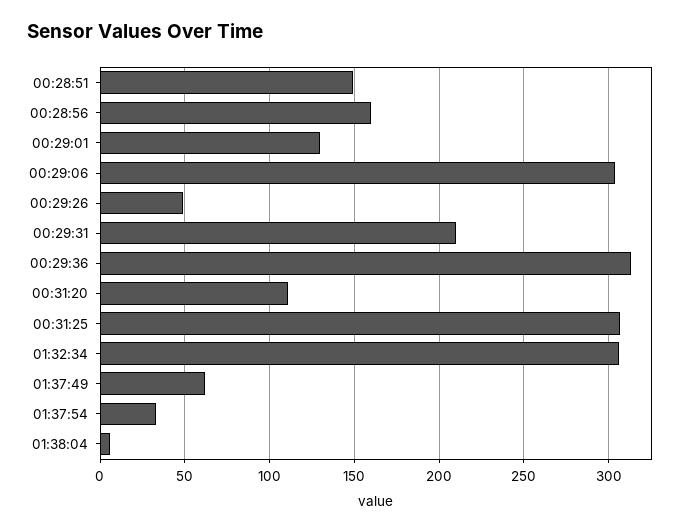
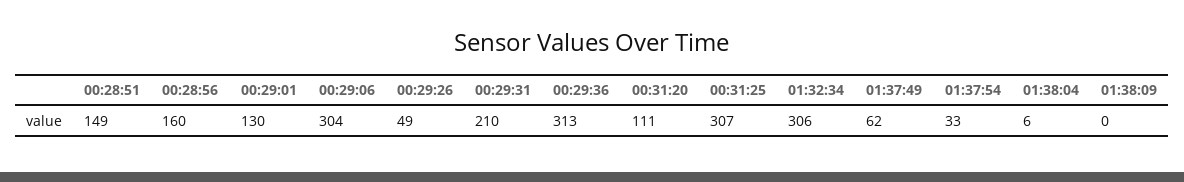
01:38:09: none -> 0

